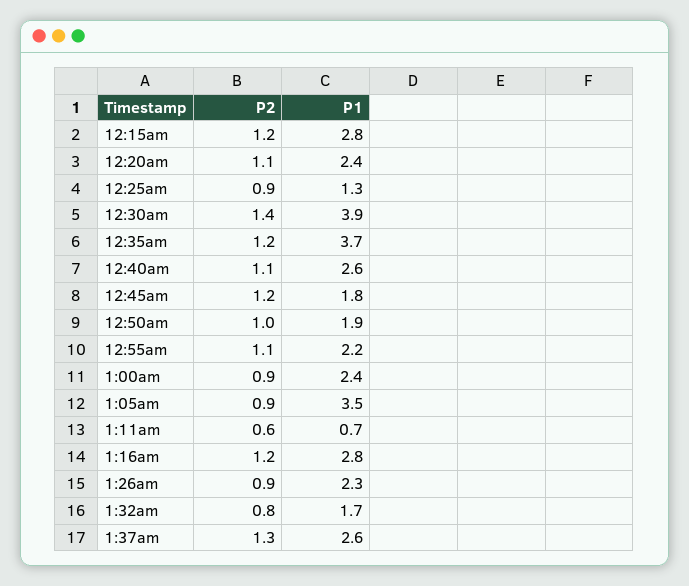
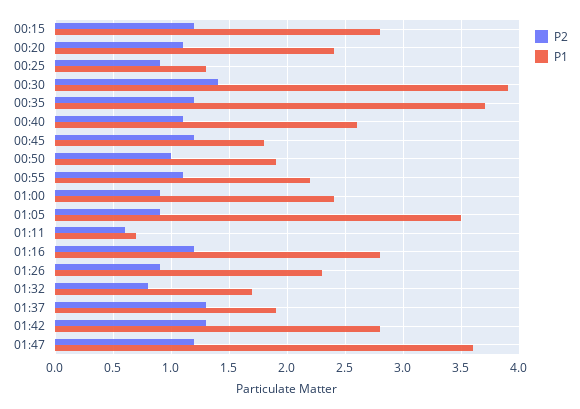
P1, 1:37am: 2.6 -> 1.9
P2, 01:42: none -> 1.3
P1, 01:42: none -> 2.8
P2, 01:47: none -> 1.2
P1, 01:47: none -> 3.6

